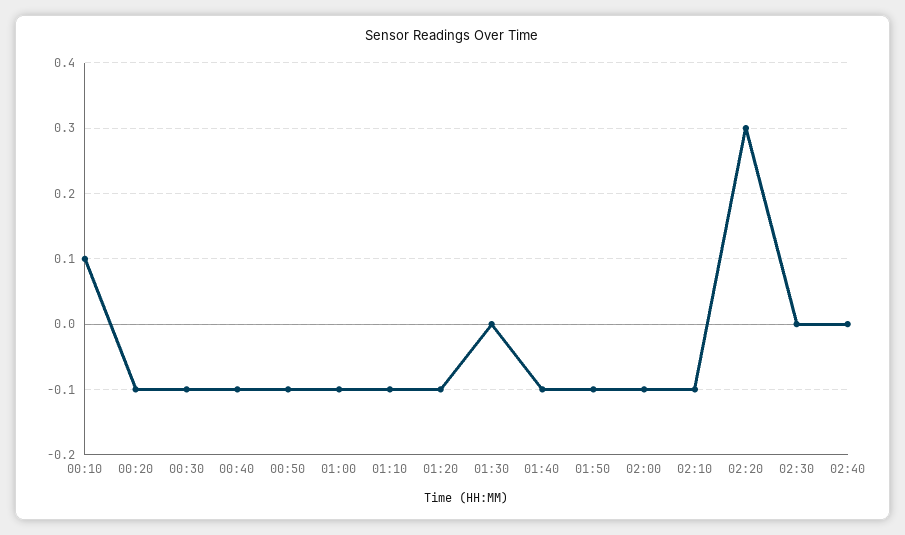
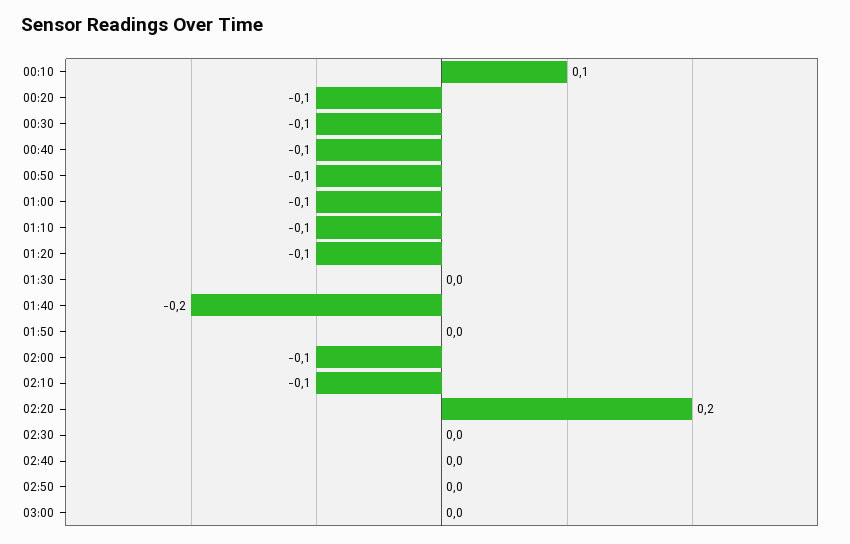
01:40: -0.1 -> -0.2
01:50: -0.1 -> 0
02:20: 0.3 -> 0.2
02:50: none -> 0
03:00: none -> 0

